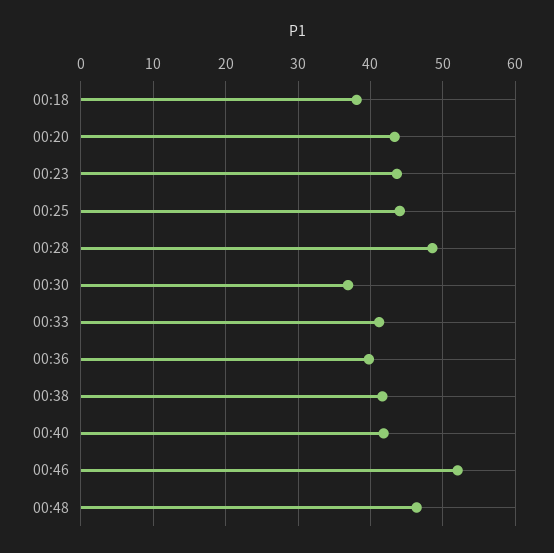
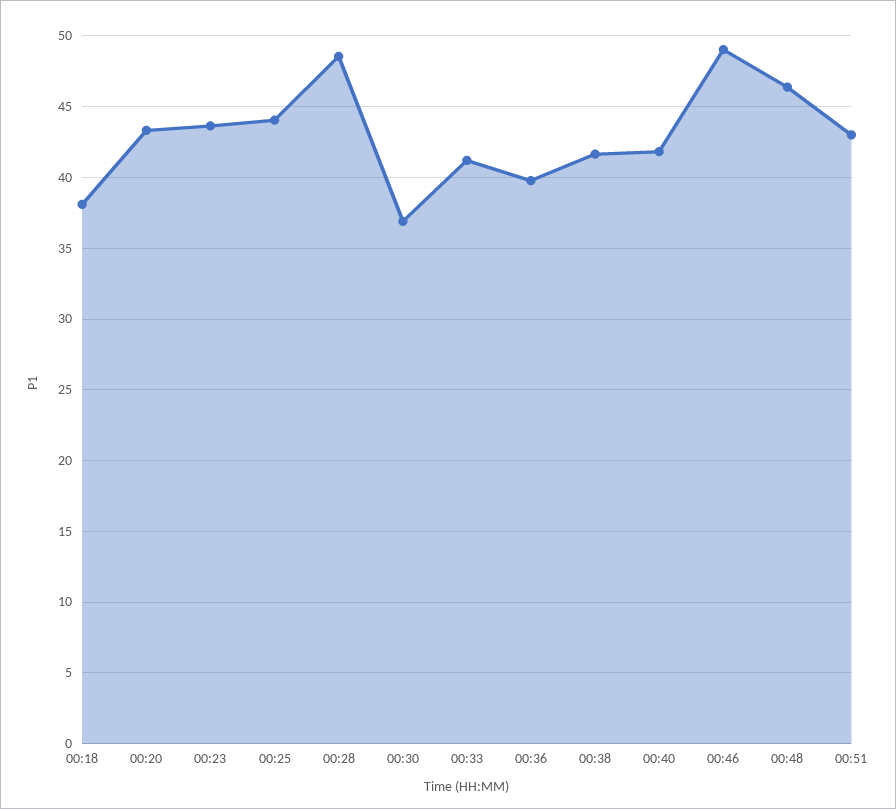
00:46: 52 -> 49
00:51: none -> 43

